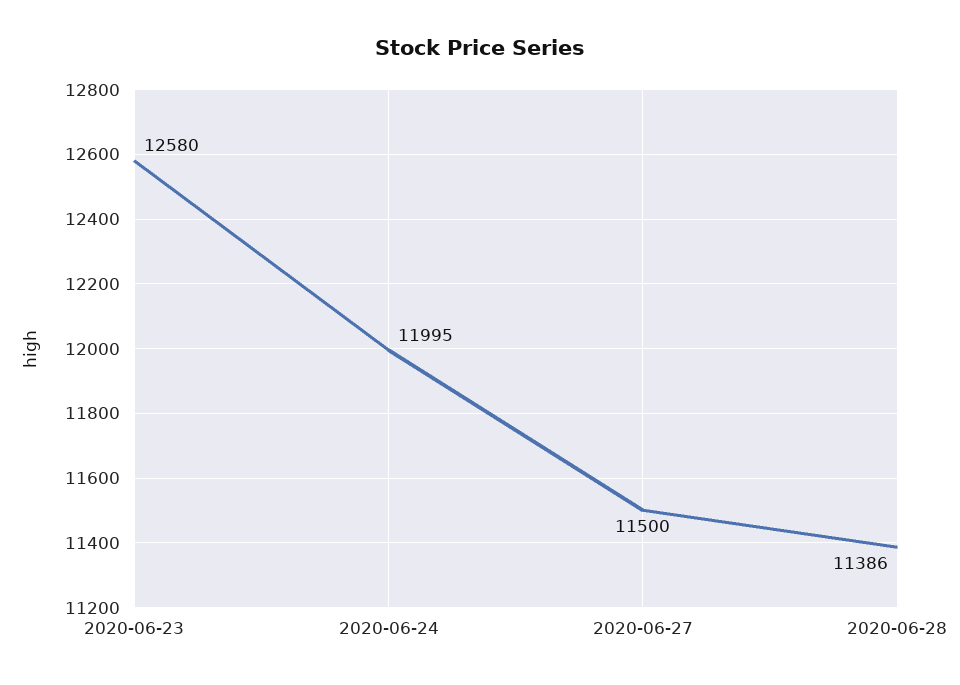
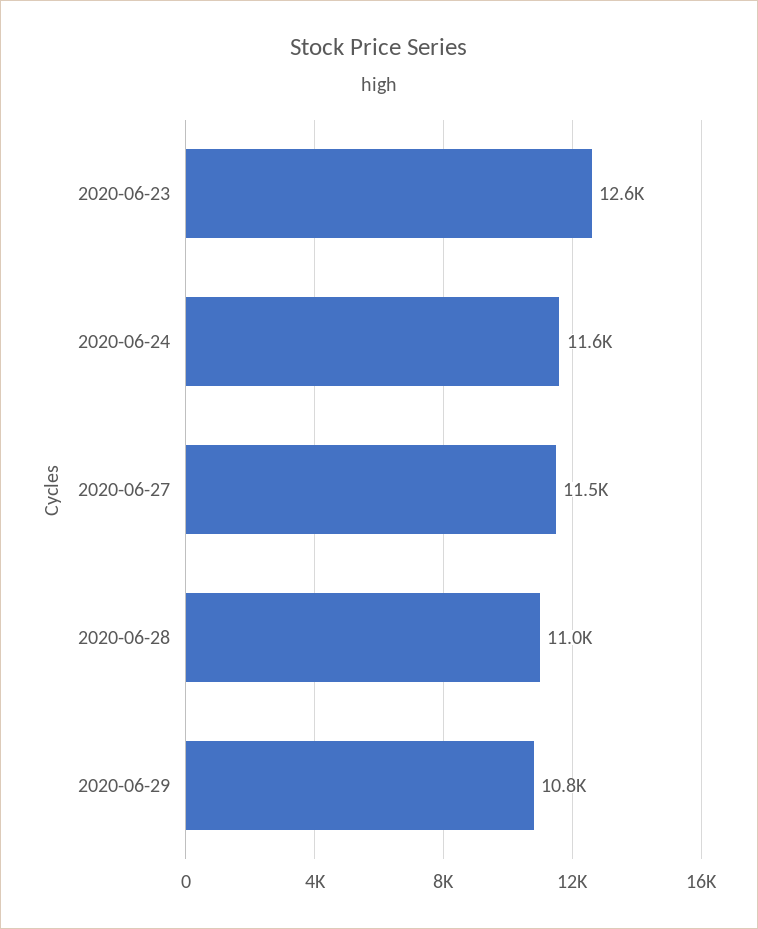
2020-06-24: 11995 -> 11600
2020-06-28: 11386 -> 11000
2020-06-29: none -> 10800

